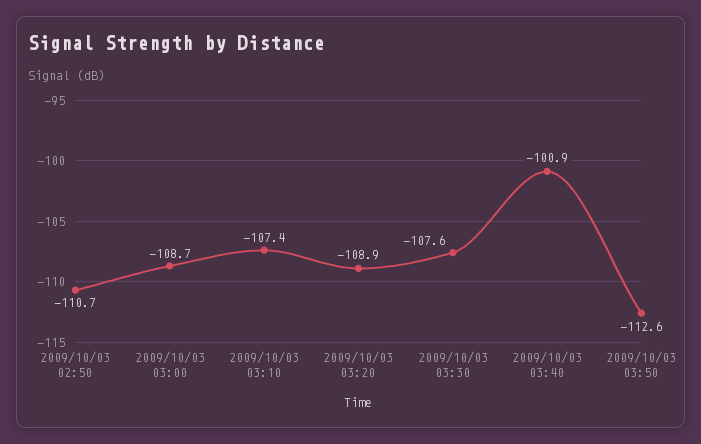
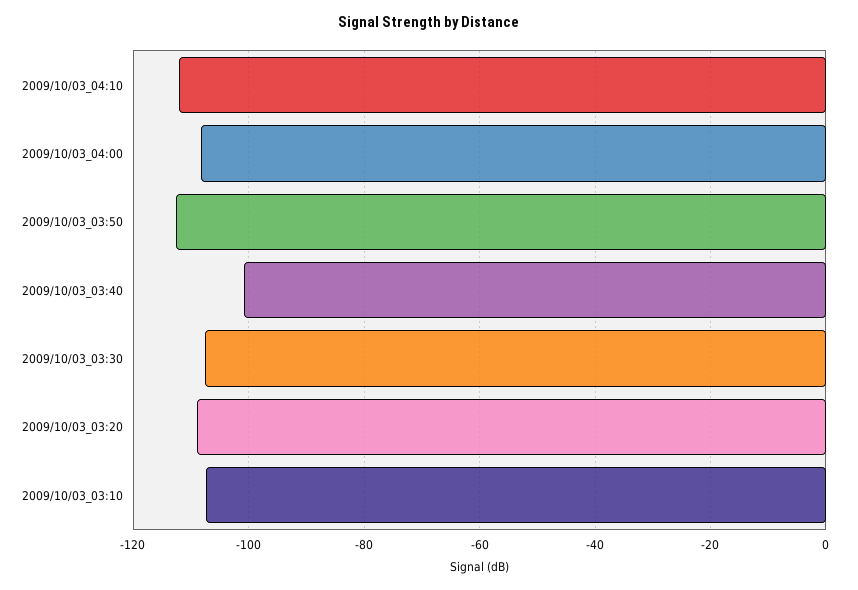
2009/10/03 02:50: -110.7 -> none
2009/10/03 03:00: -108.7 -> none
2009/10/03_04:10: none -> -112
2009/10/03_04:00: none -> -108

